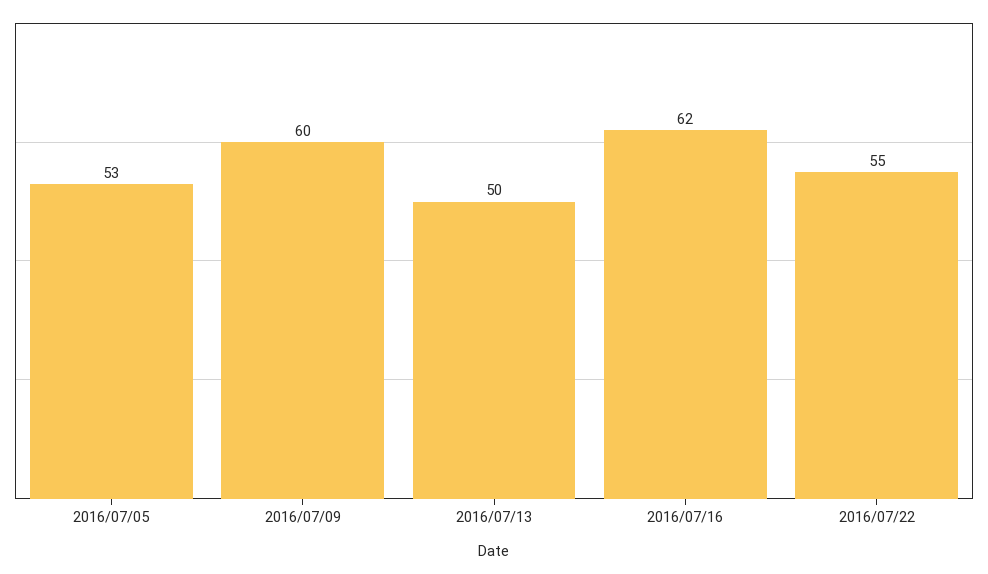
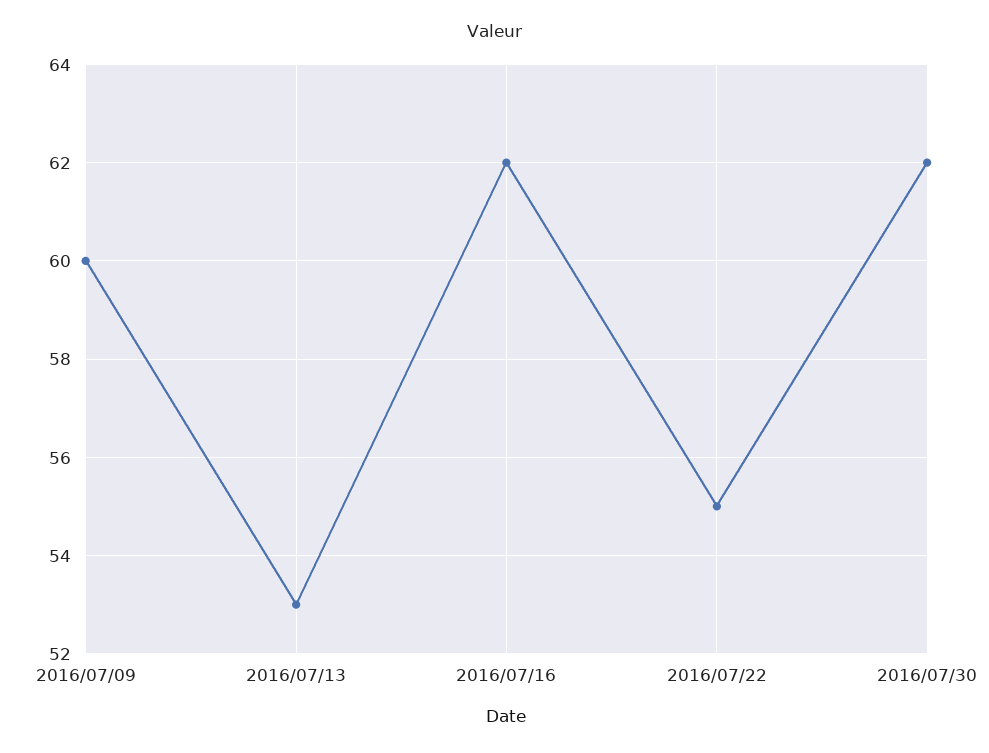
2016/07/05: 53 -> none
2016/07/13: 50 -> 53
2016/07/30: none -> 62

